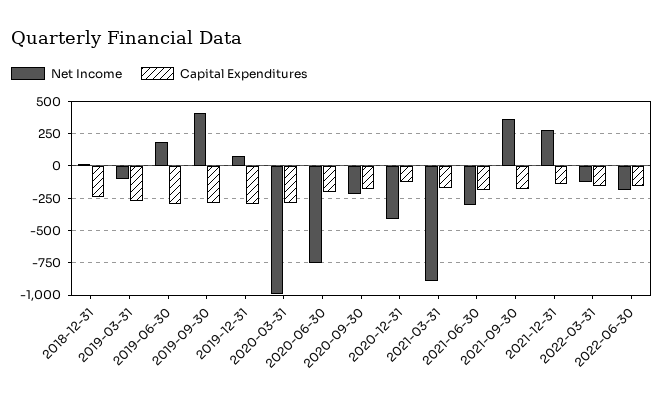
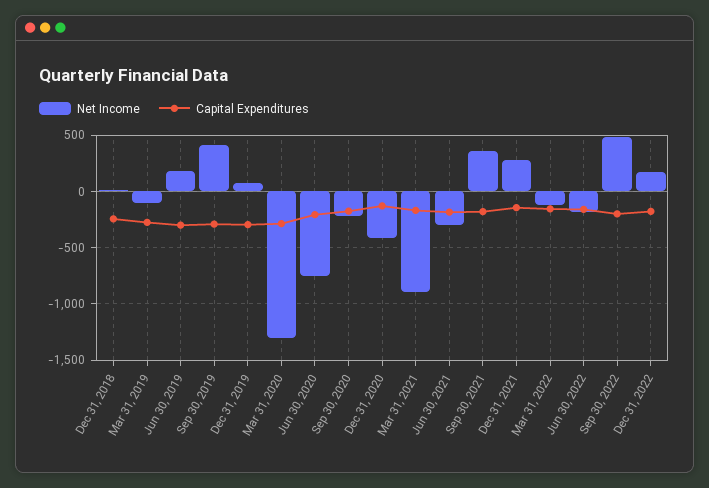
Net Income, 2020-03-31: -1000 -> -1300
Net Income, Sep 30, 2022: none -> 500
Capital Expenditures, Sep 30, 2022: none -> -200
Net Income, Dec 31, 2022: none -> 200
Capital Expenditures, Dec 31, 2022: none -> -200

